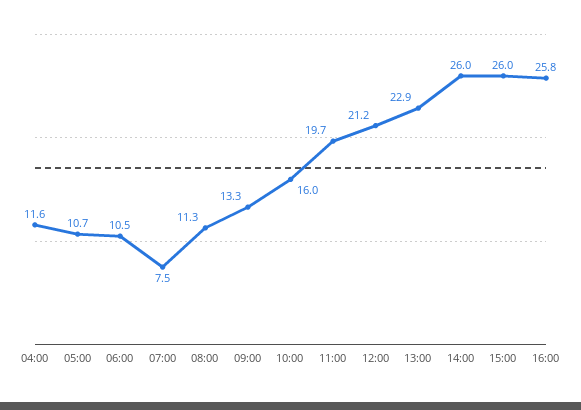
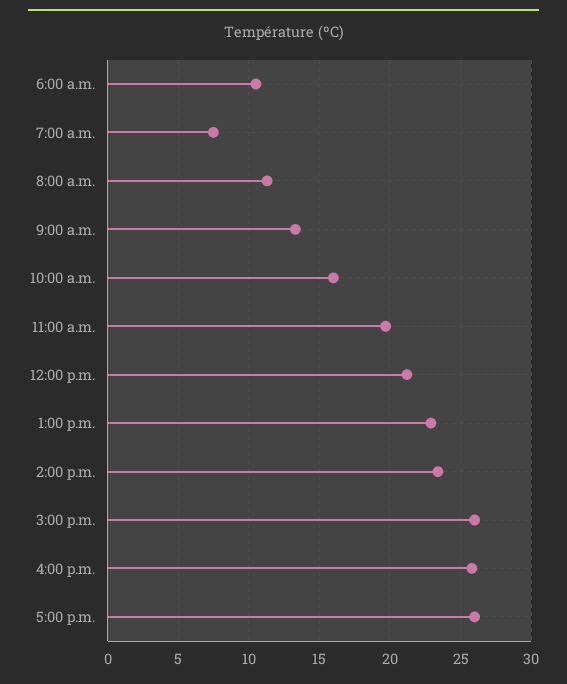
04:00: 11.6 -> none
05:00: 10.7 -> none
14:00: 26 -> 23.5
5:00 p.m.: none -> 26

